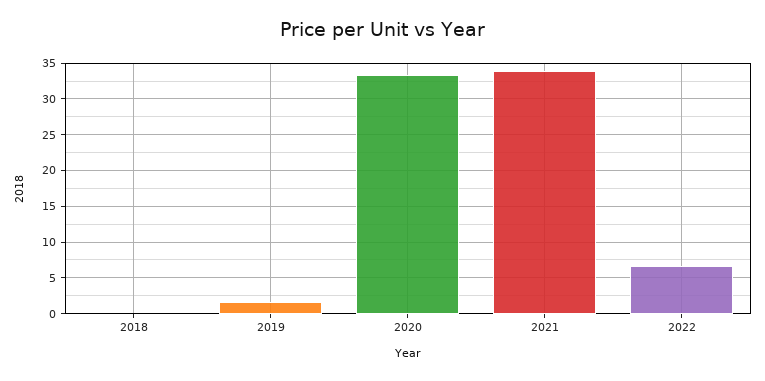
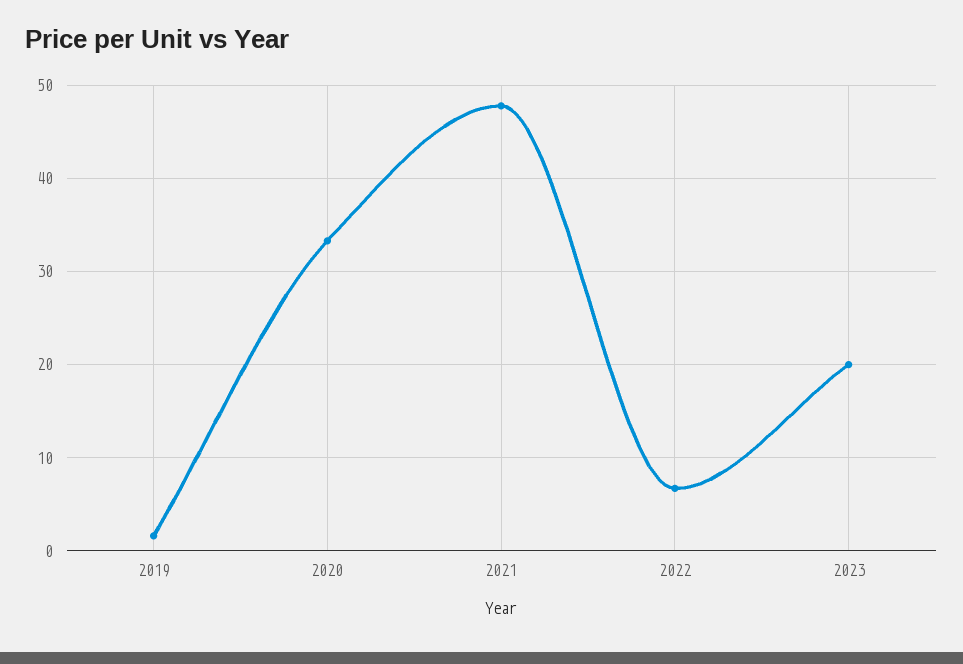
2018: 0 -> none
2021: 34 -> 48
2023: none -> 20

